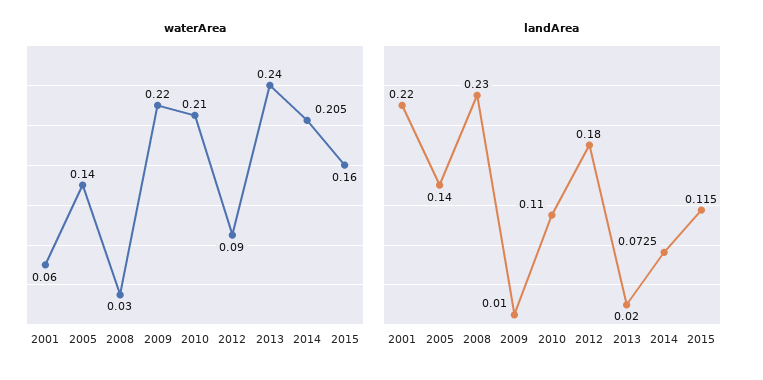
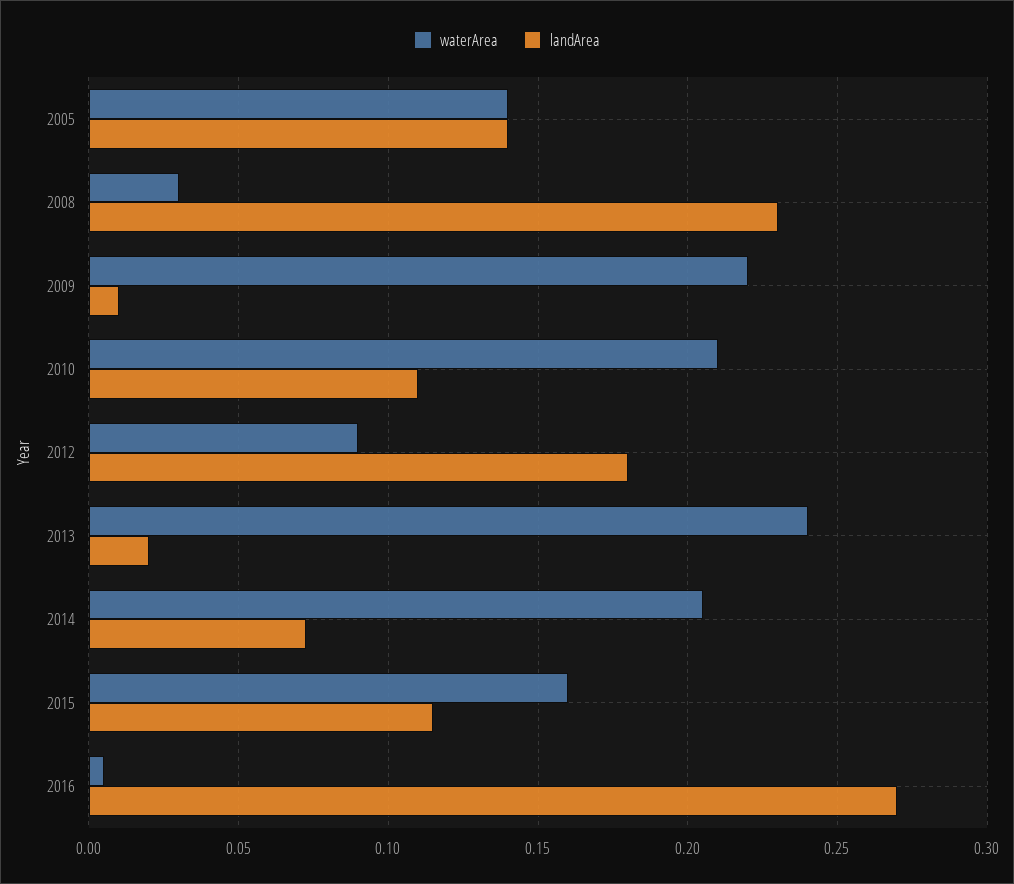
waterArea, 2001: 0.06 -> none
landArea, 2001: 0.22 -> none
waterArea, 2016: none -> 0.005
landArea, 2016: none -> 0.27

